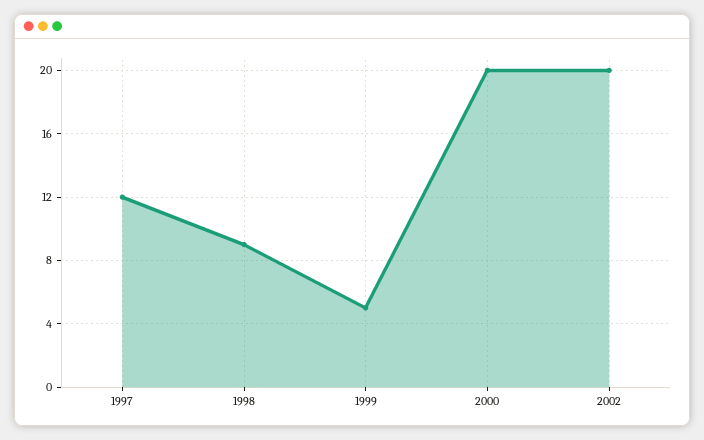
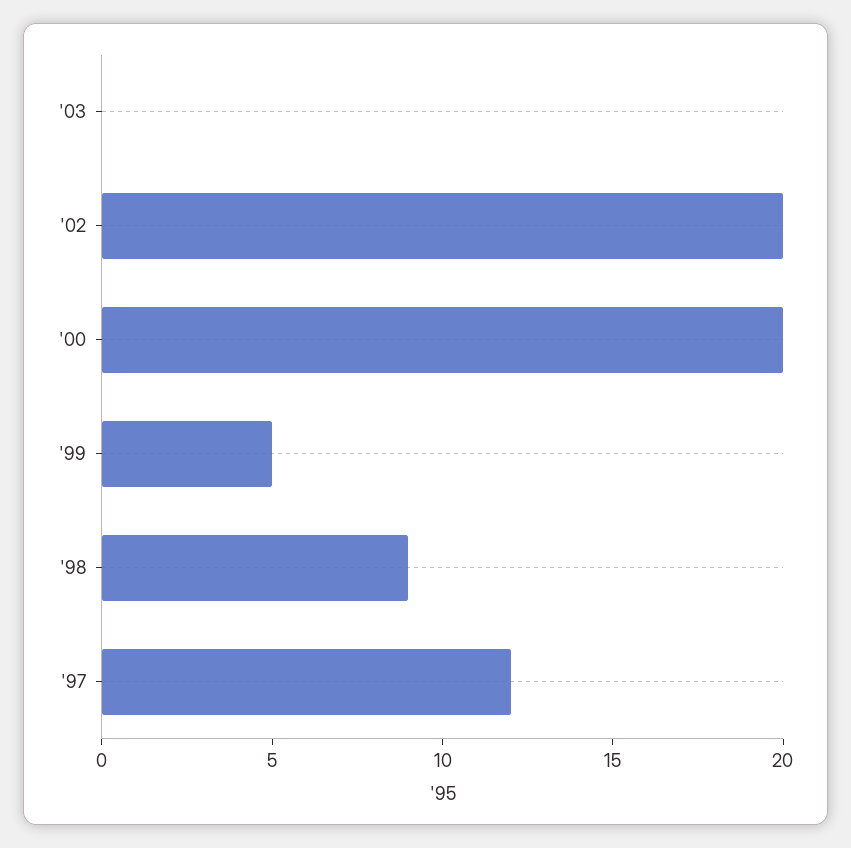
'03: none -> 0

